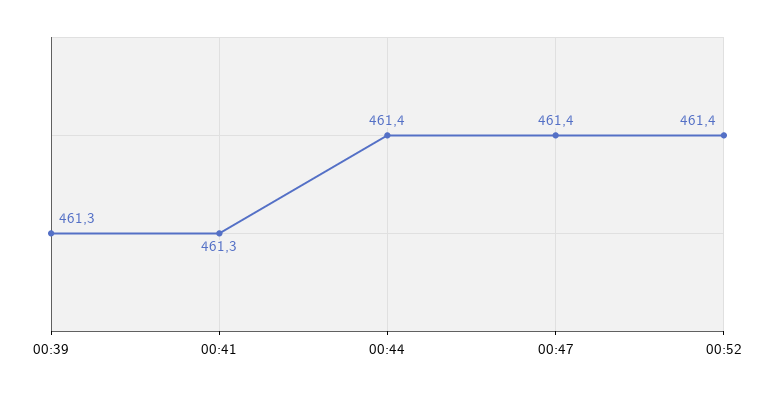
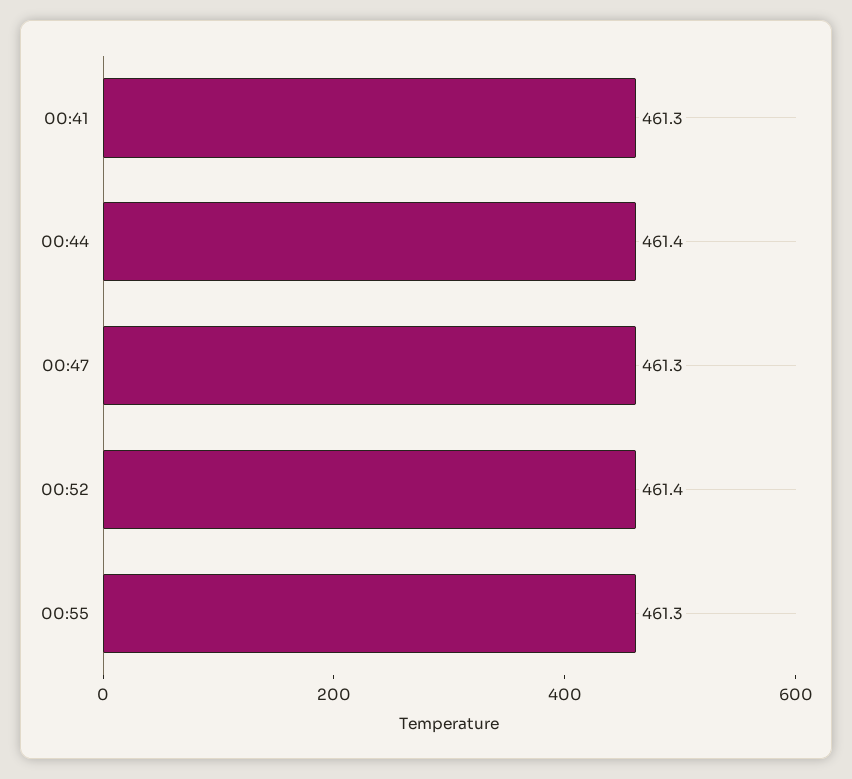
00:39: 461.3 -> none
00:47: 461.4 -> 461.3
00:55: none -> 461.3

